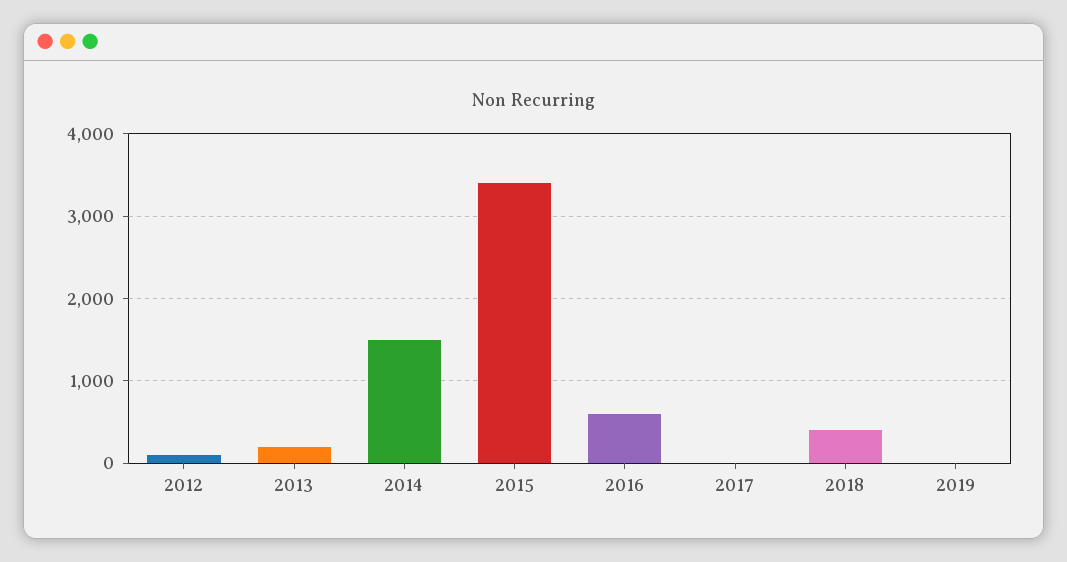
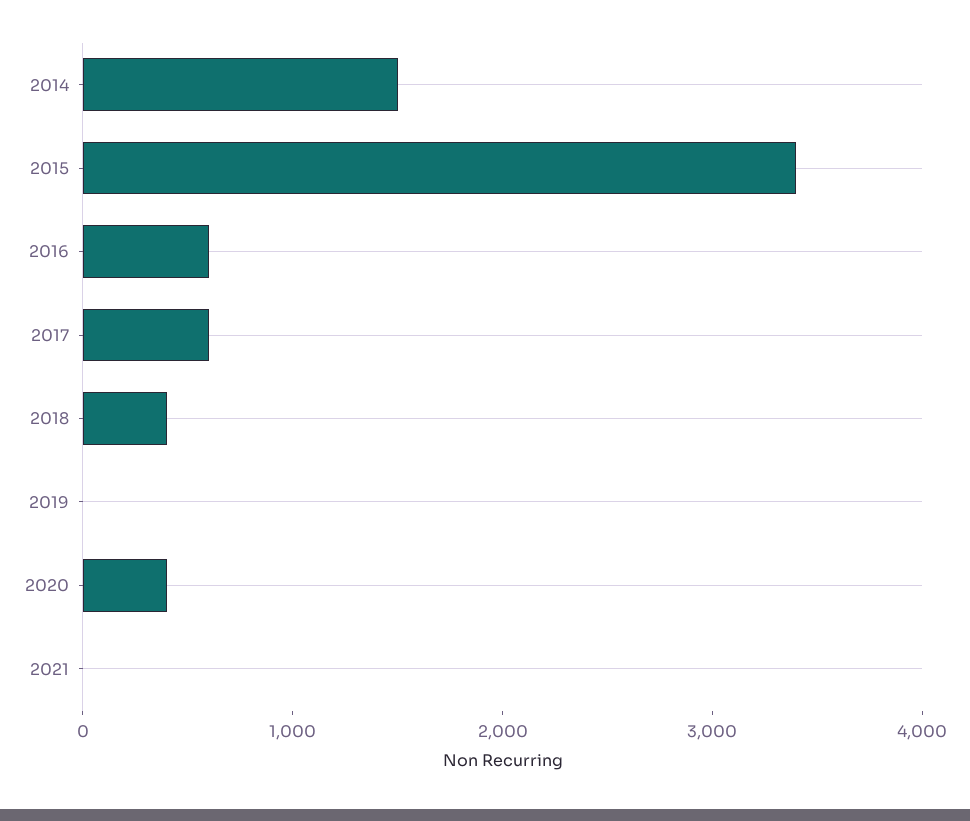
2012: 100 -> none
2013: 200 -> none
2017: 0 -> 600
2020: none -> 400
2021: none -> 0

